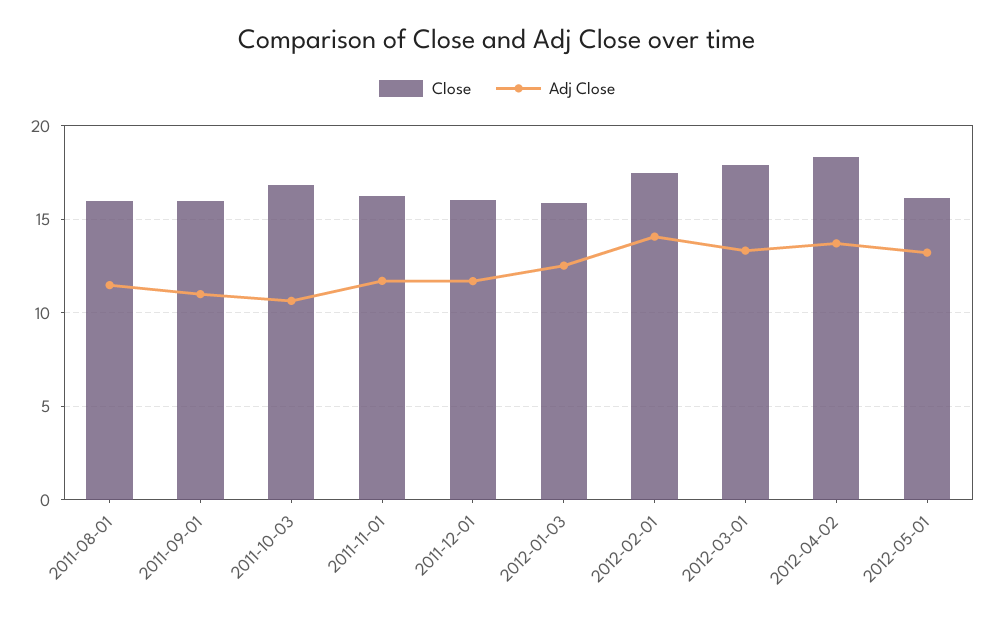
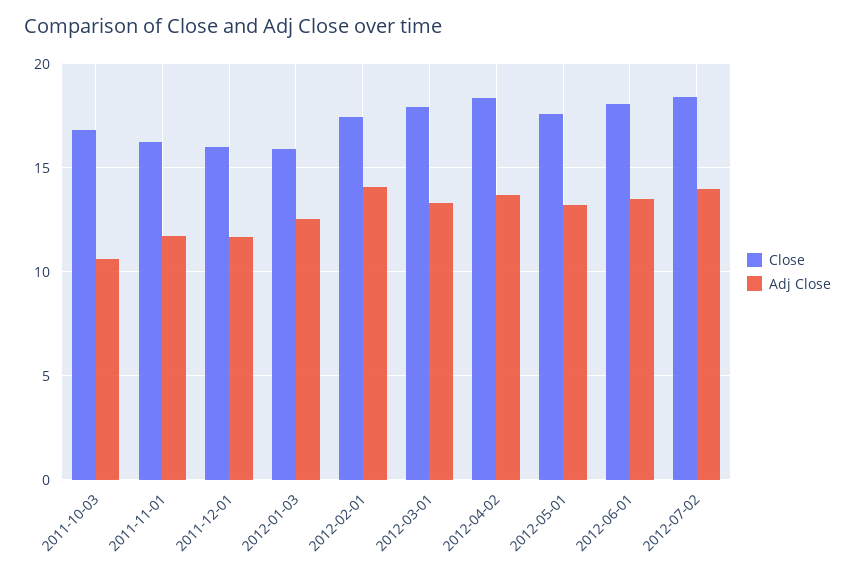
Close, 2011-08-01: 16 -> none
Adj Close, 2011-08-01: 11.5 -> none
Close, 2011-09-01: 16 -> none
Adj Close, 2011-09-01: 11 -> none
Close, 2012-05-01: 16 -> 17.5
Close, 2012-06-01: none -> 18
Adj Close, 2012-06-01: none -> 13.5
Close, 2012-07-02: none -> 18.5
Adj Close, 2012-07-02: none -> 14

